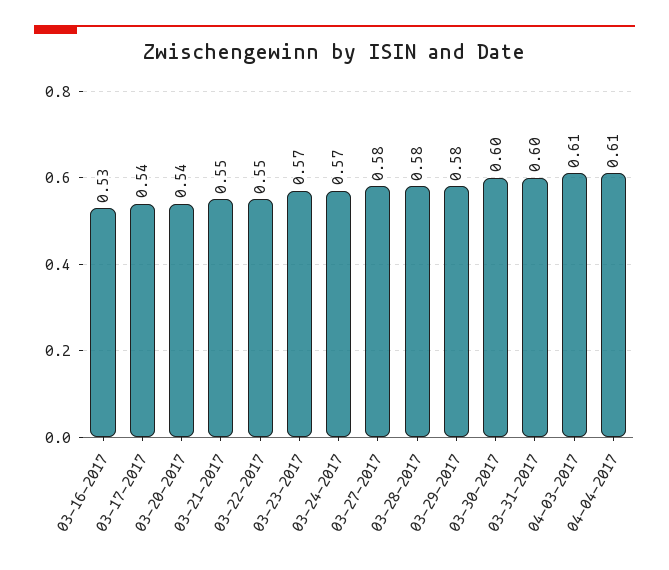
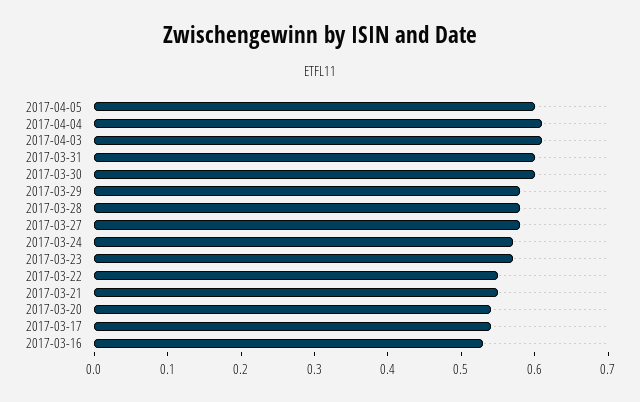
2017-04-05: none -> 0.6

